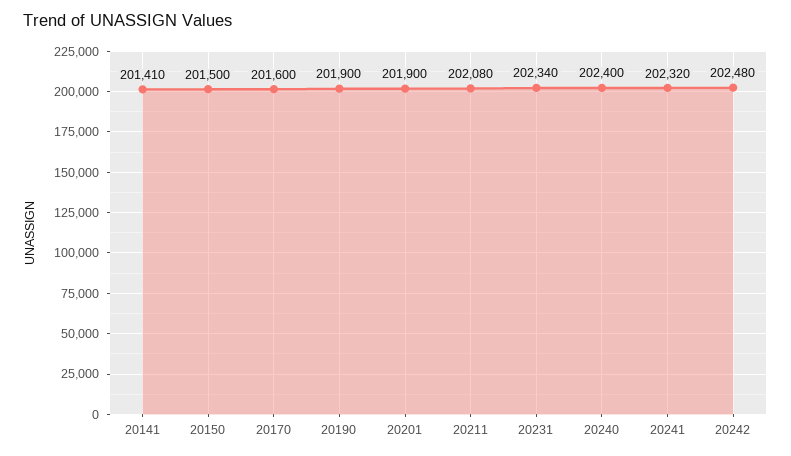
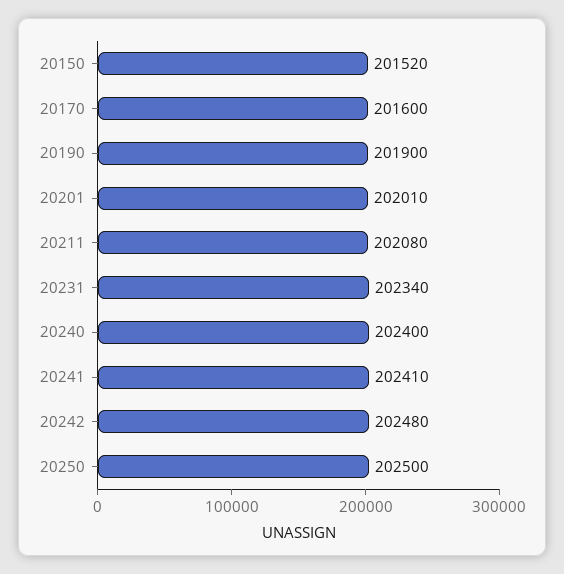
20141: 201410 -> none
20150: 201500 -> 201520
20201: 201900 -> 202010
20241: 202320 -> 202410
20250: none -> 202500

